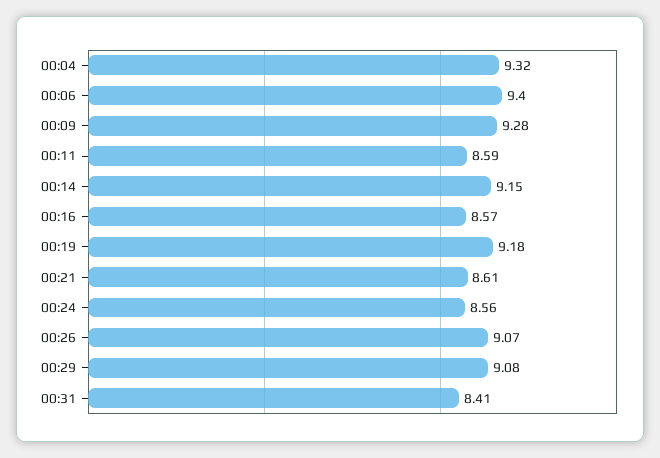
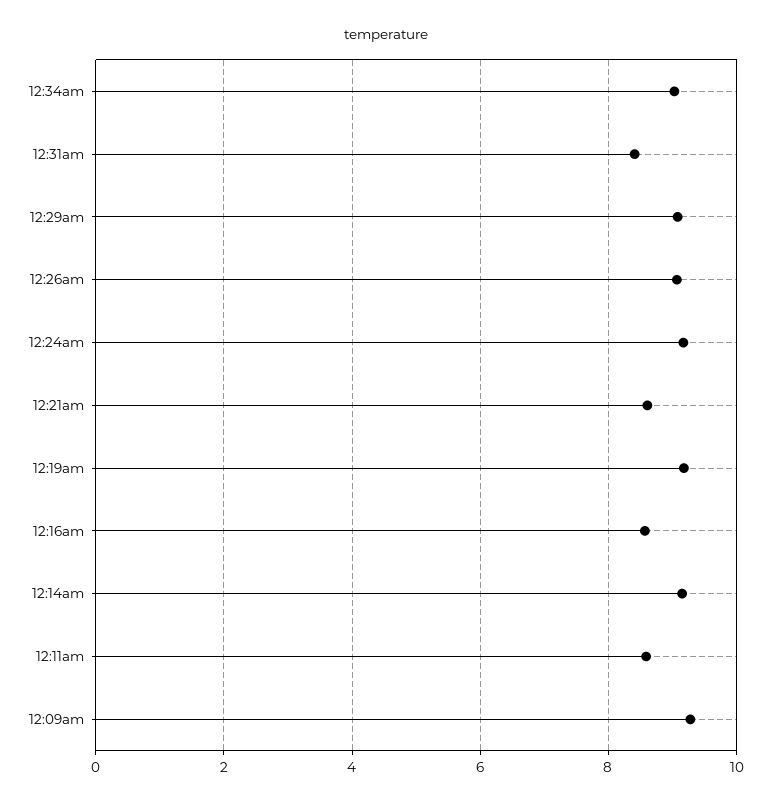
00:04: 9.32 -> none
00:06: 9.4 -> none
00:24: 8.56 -> 9.2
12:34am: none -> 9

